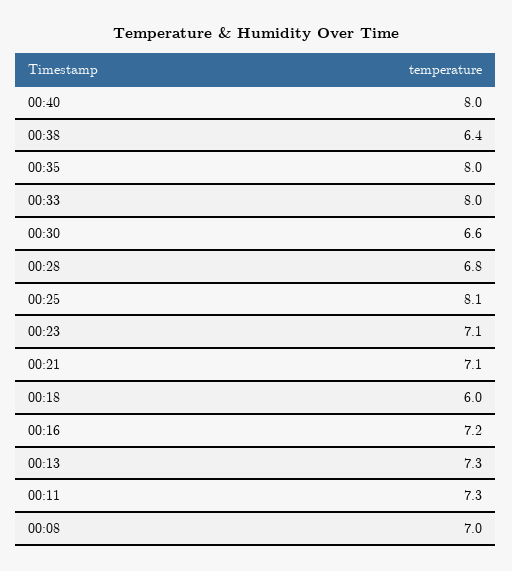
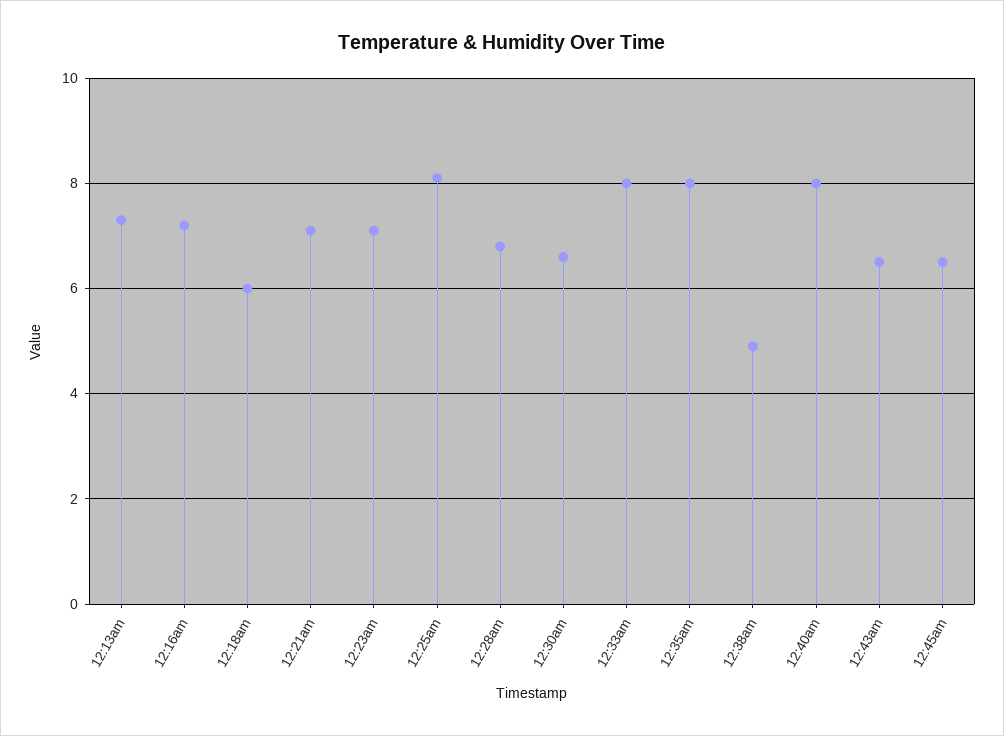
00:38: 6.4 -> 5
00:11: 7.3 -> none
00:08: 7 -> none
12:43am: none -> 6.5
12:45am: none -> 6.5

